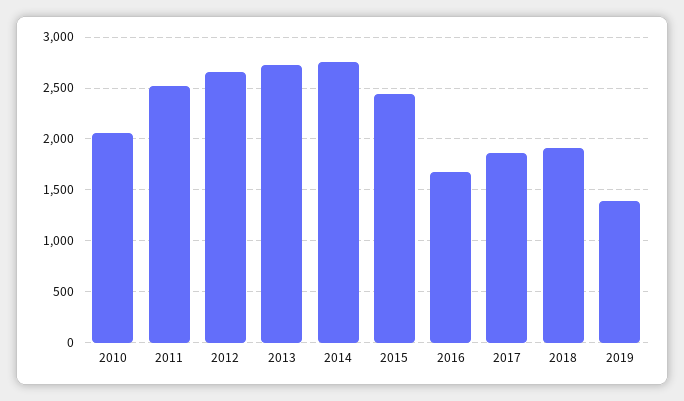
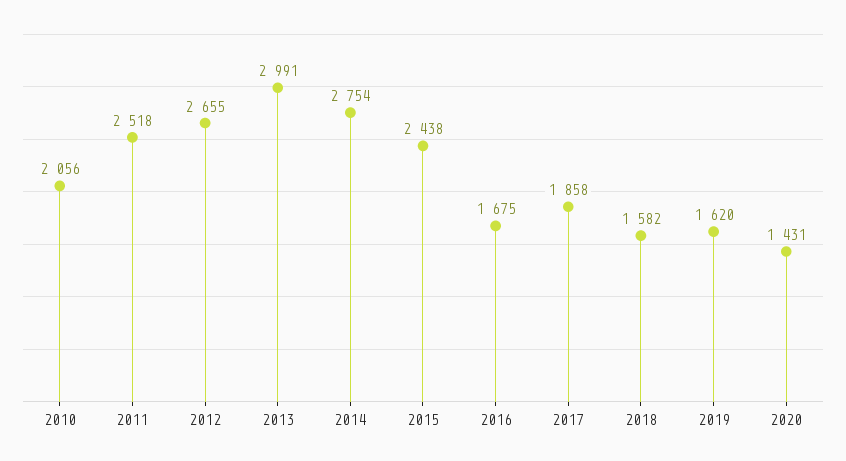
2013: 2700 -> 2991
2018: 1900 -> 1582
2019: 1400 -> 1620
2020: none -> 1431

